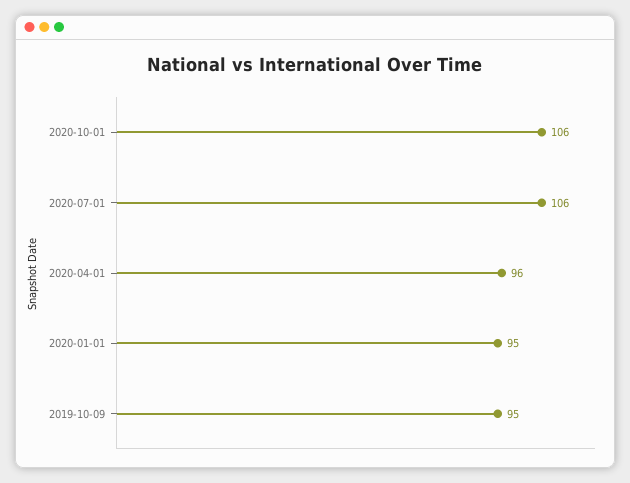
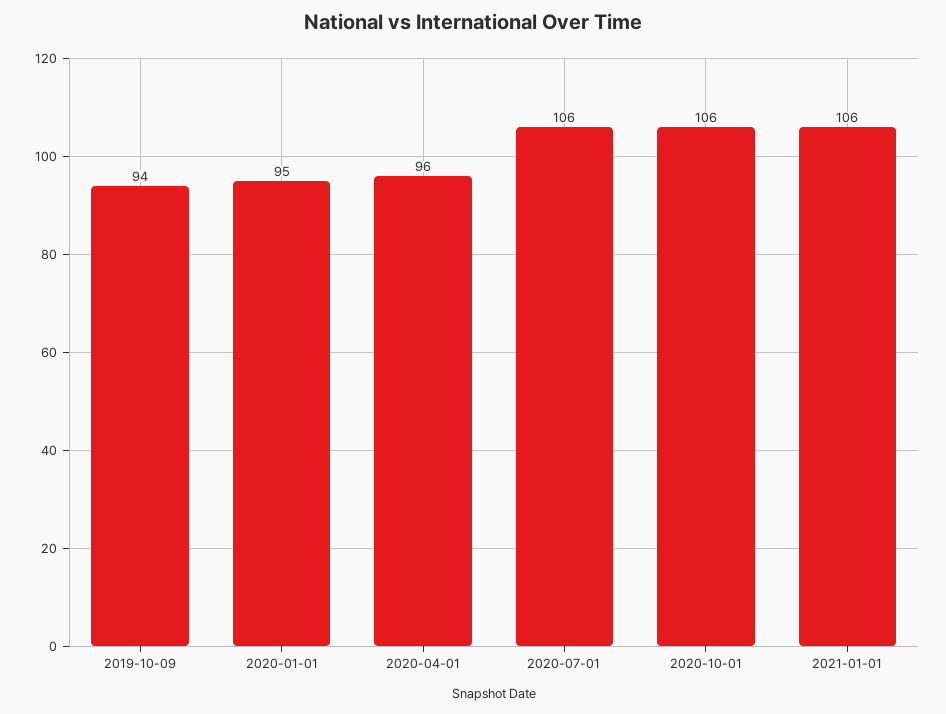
2019-10-09: 95 -> 94
2021-01-01: none -> 106

